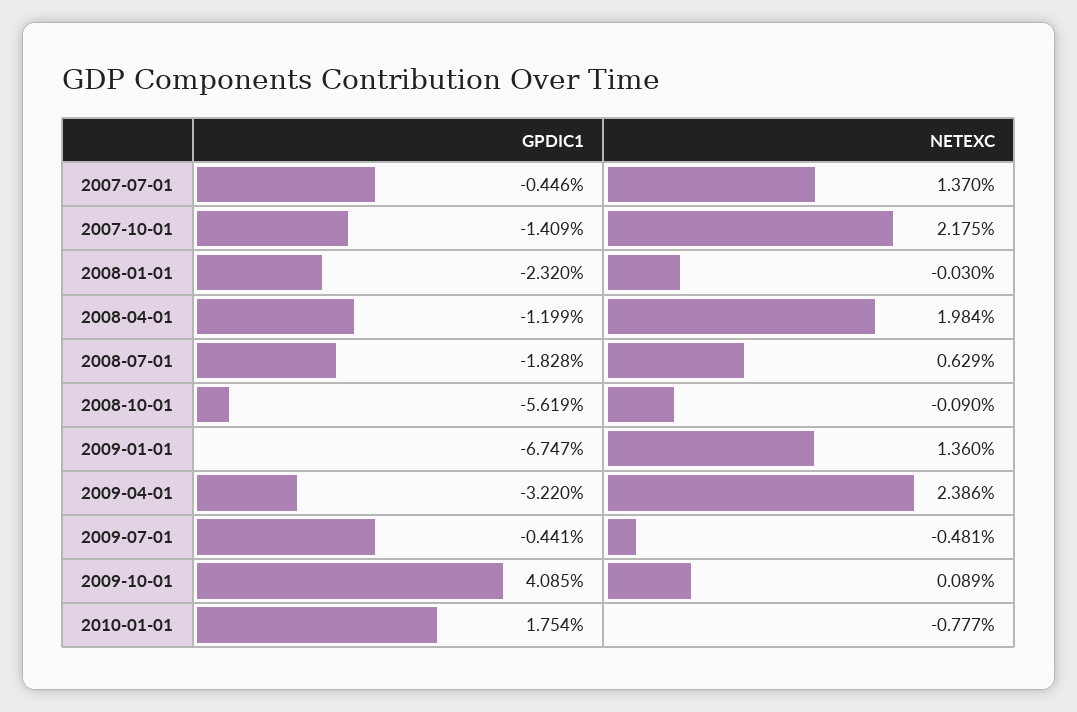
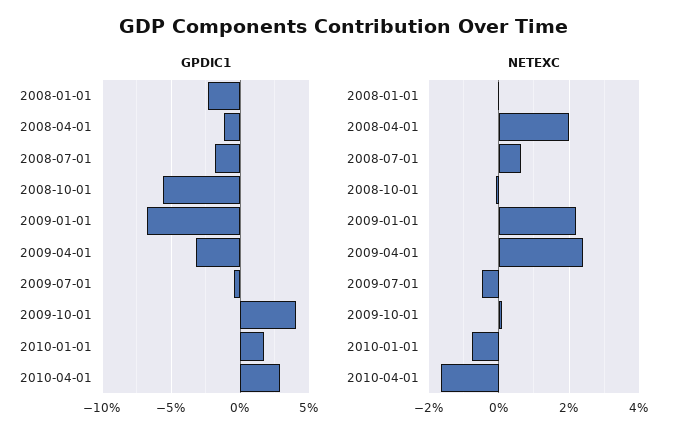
GPDIC1, 2007-07-01: -0.446 -> none
NETEXC, 2007-07-01: 1.37 -> none
GPDIC1, 2007-10-01: -1.409 -> none
NETEXC, 2007-10-01: 2.175 -> none
NETEXC, 2009-01-01: 1.36 -> 2.2
GPDIC1, 2010-04-01: none -> 3
NETEXC, 2010-04-01: none -> -1.6

